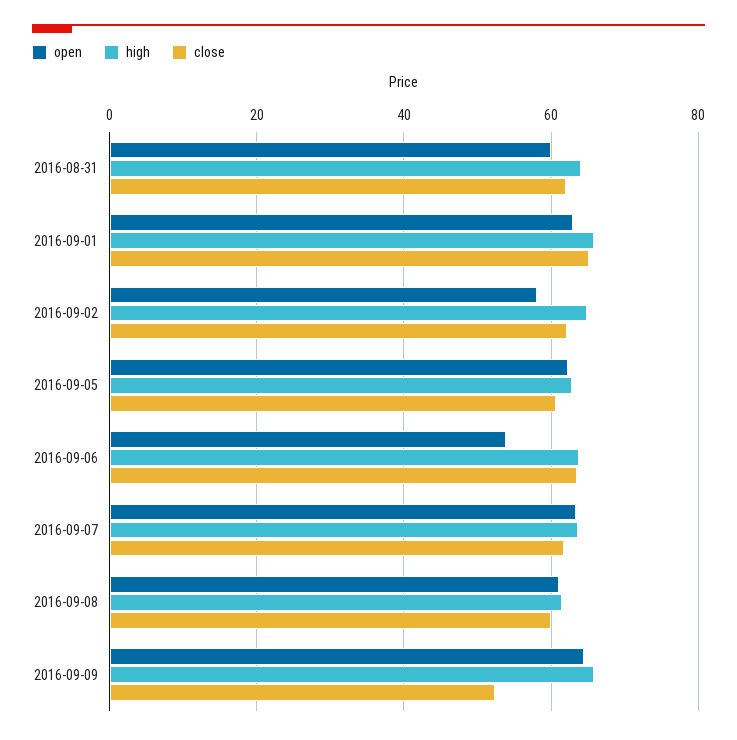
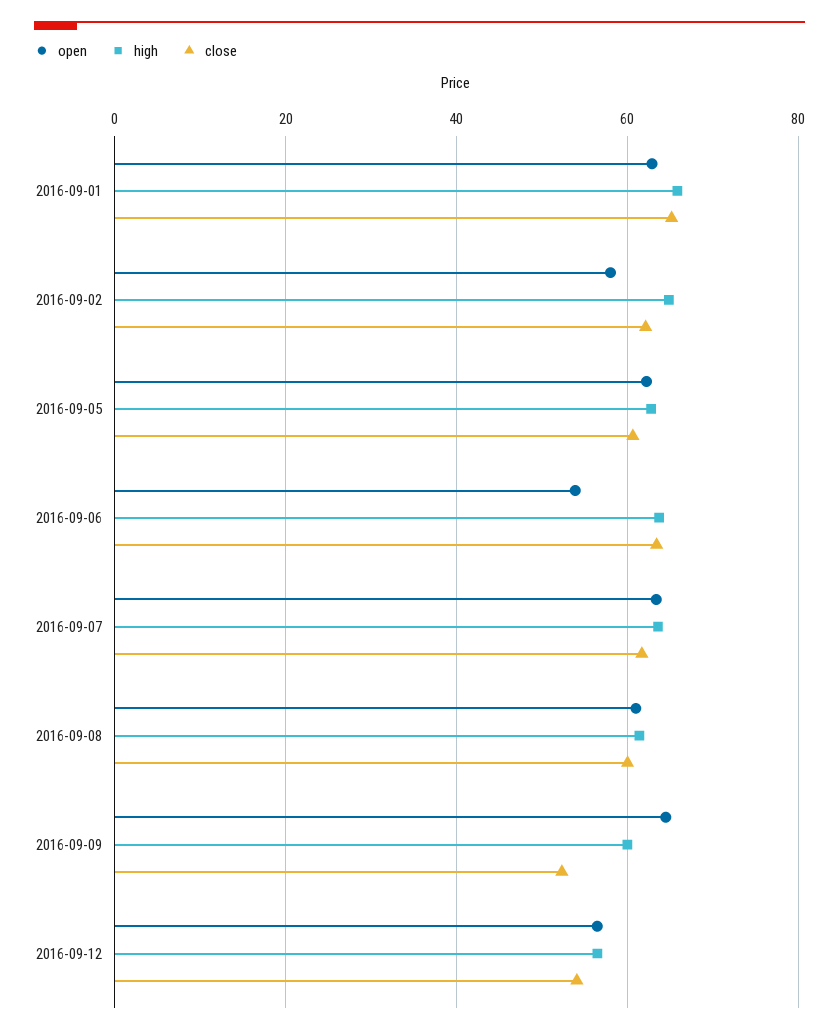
open, 2016-08-31: 60 -> none
high, 2016-08-31: 64 -> none
close, 2016-08-31: 62 -> none
high, 2016-09-09: 66 -> 60
open, 2016-09-12: none -> 56
high, 2016-09-12: none -> 56
close, 2016-09-12: none -> 54

